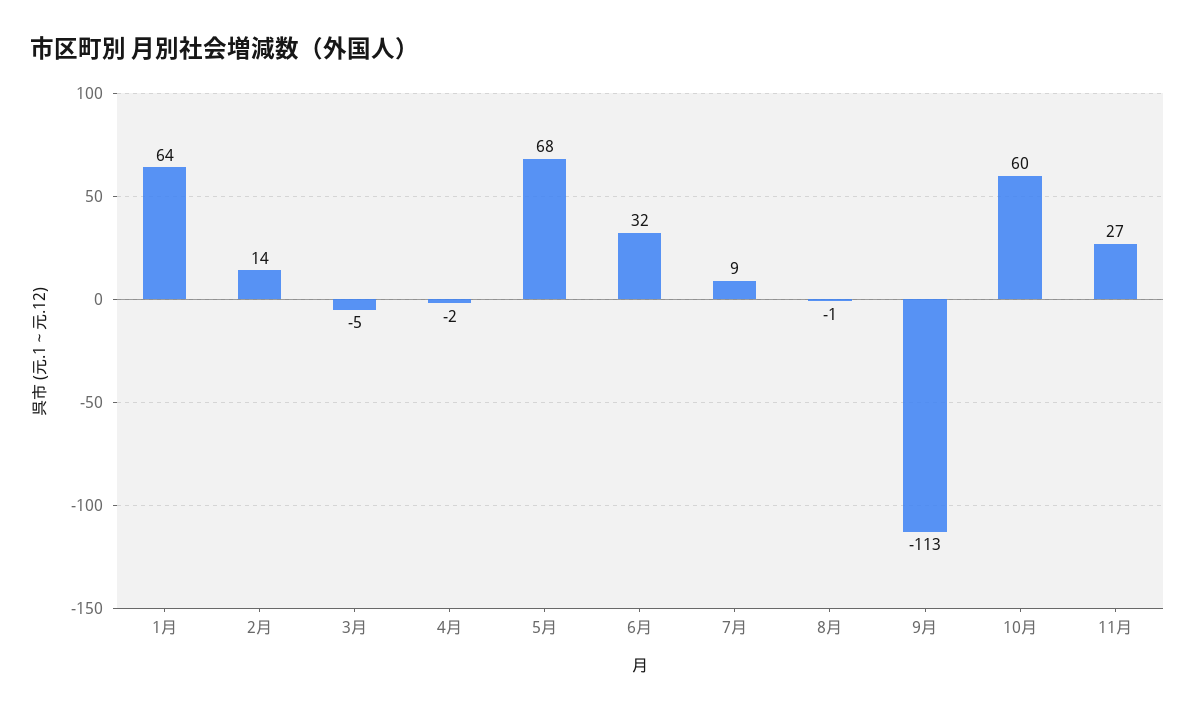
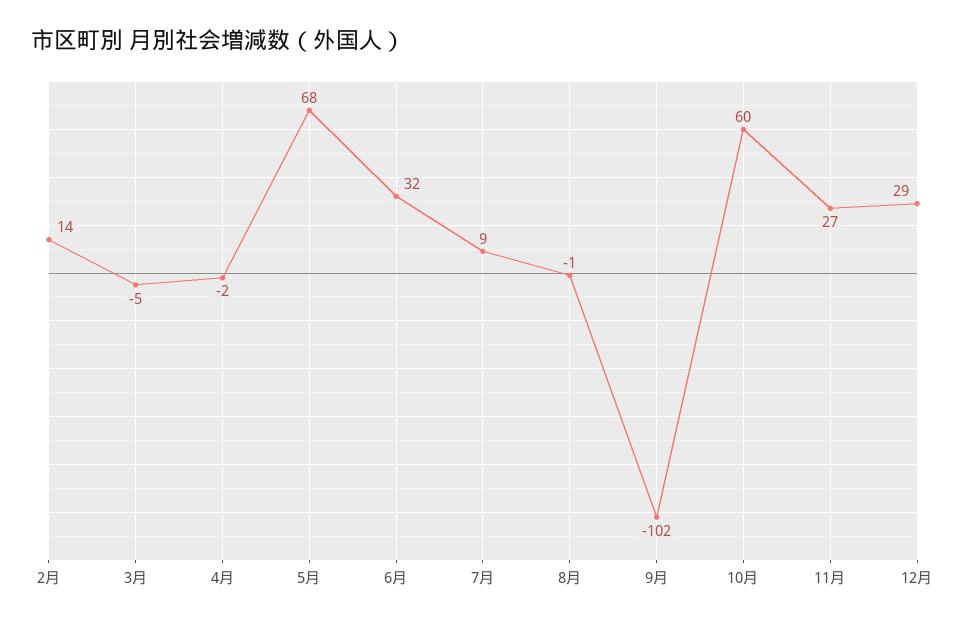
1月: 64 -> none
9月: -113 -> -102
12月: none -> 29

